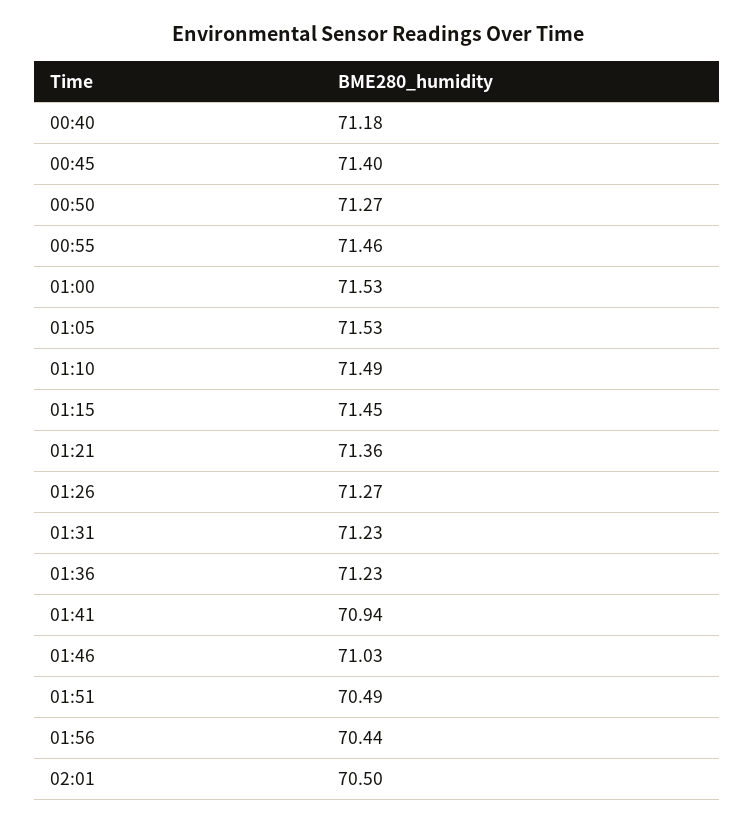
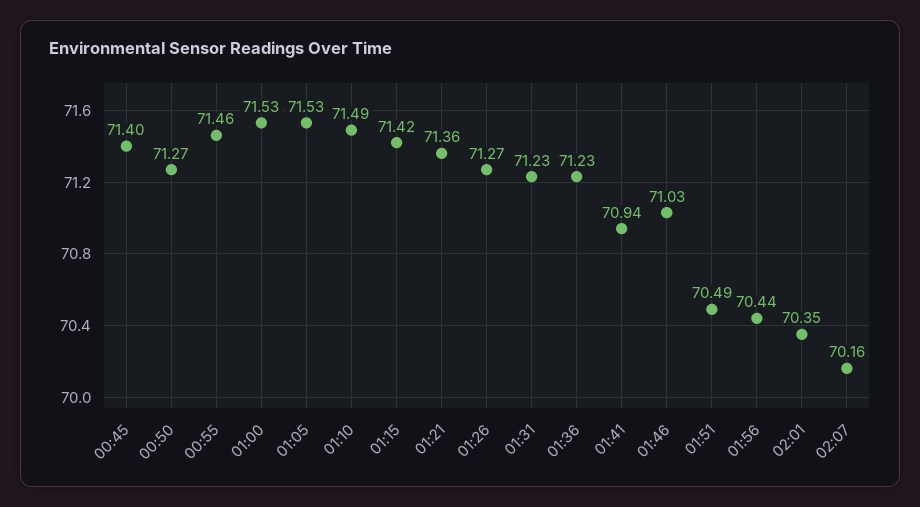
00:40: 71.18 -> none
01:15: 71.45 -> 71.42
02:01: 70.5 -> 70.35
02:07: none -> 70.16

